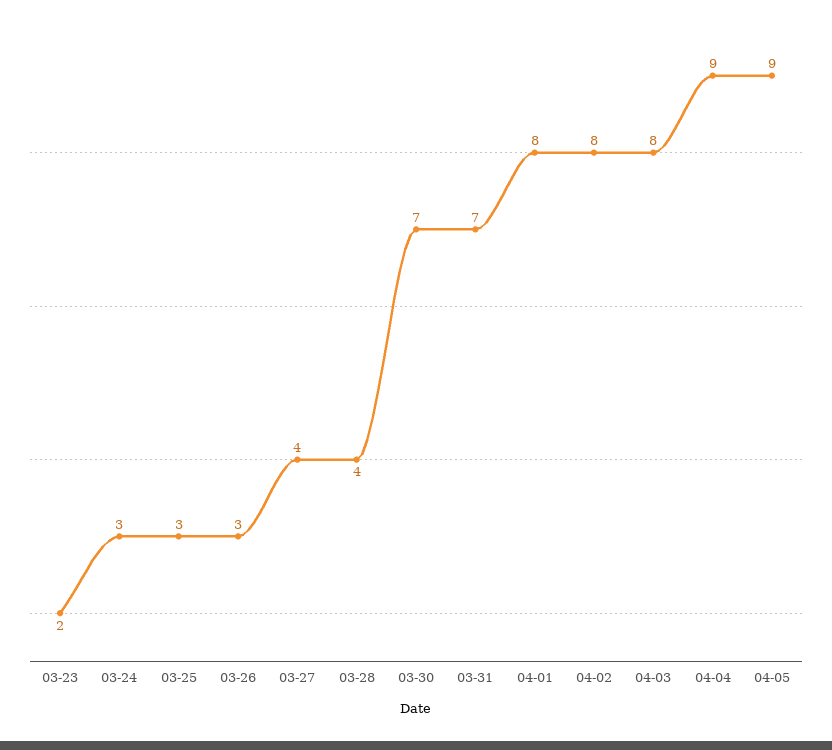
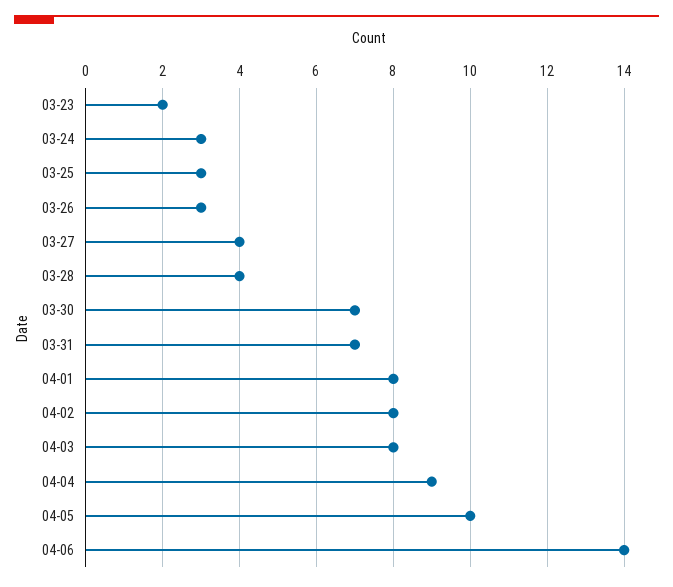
04-05: 9 -> 10
04-06: none -> 14

